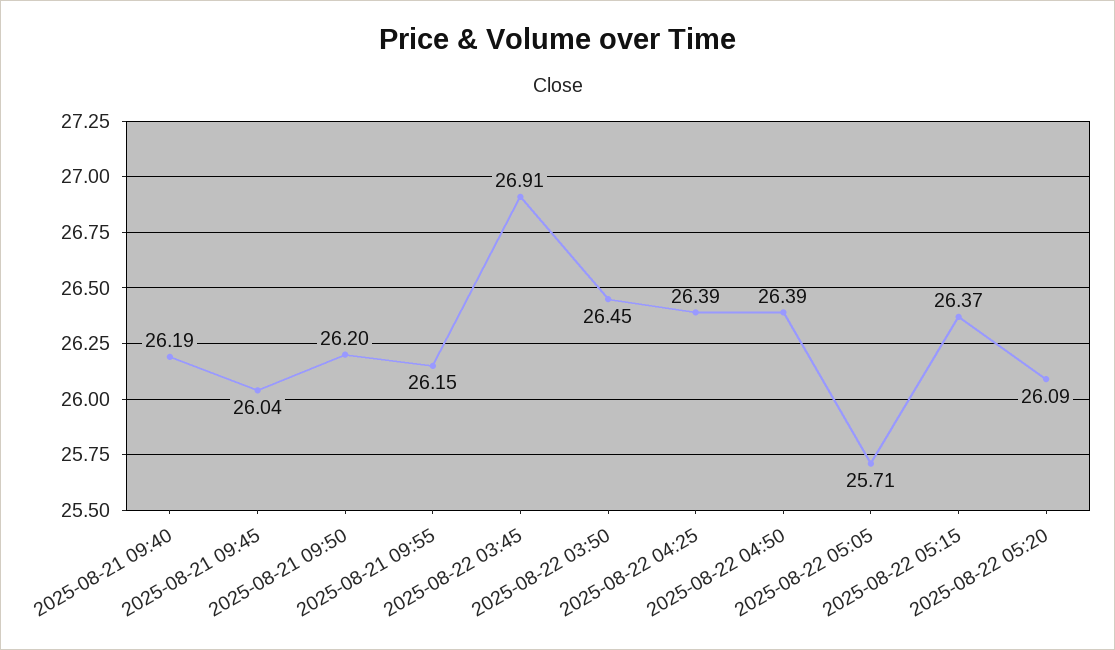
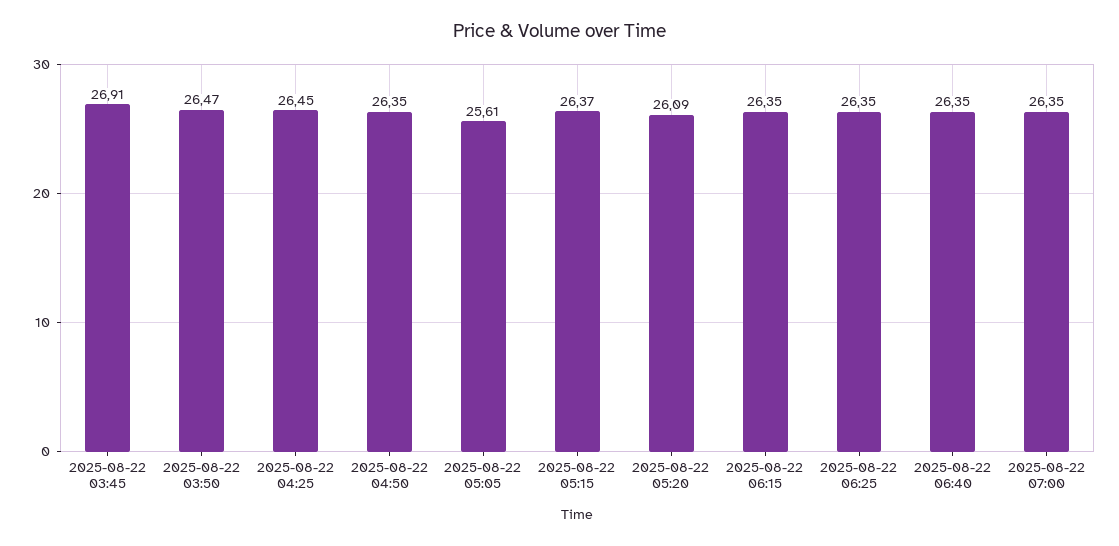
2025-08-21 09:40: 26.19 -> none
2025-08-21 09:45: 26.04 -> none
2025-08-21 09:50: 26.2 -> none
2025-08-21 09:55: 26.15 -> none
2025-08-22 03:50: 26.45 -> 26.47
2025-08-22 04:25: 26.39 -> 26.45
2025-08-22 04:50: 26.39 -> 26.35
2025-08-22 05:05: 25.71 -> 25.61
2025-08-22 06:15: none -> 26.35
2025-08-22 06:25: none -> 26.35
2025-08-22 06:40: none -> 26.35
2025-08-22 07:00: none -> 26.35

